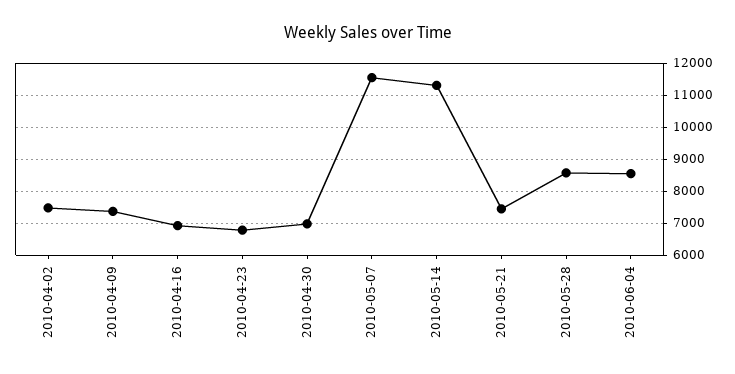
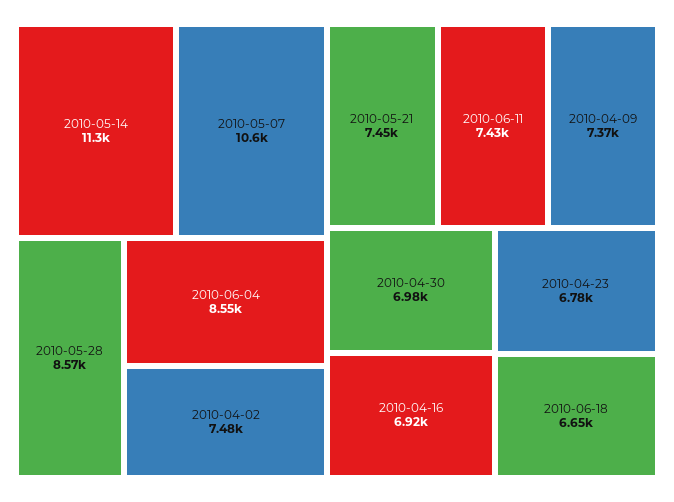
2010-05-07: 11600 -> 10600
2010-06-11: none -> 7430
2010-06-18: none -> 6650

